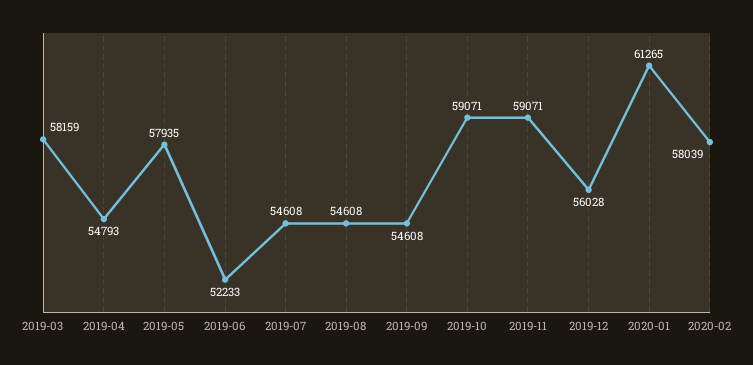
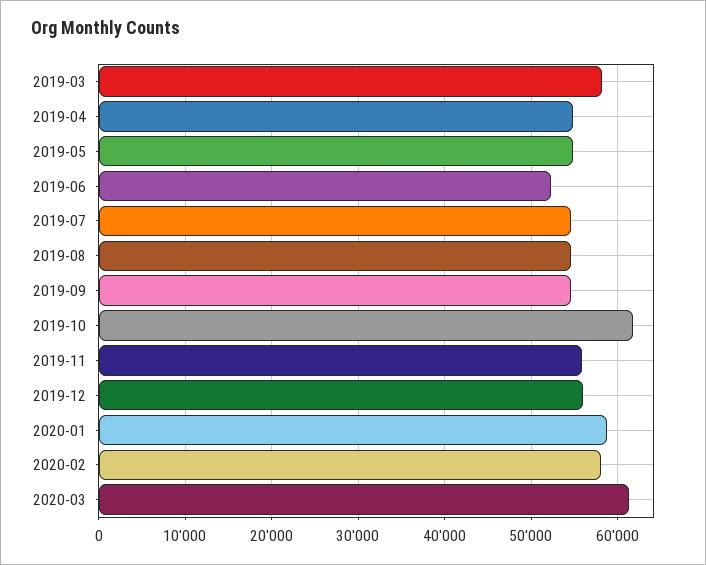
2019-05: 57935 -> 55000
2019-10: 59071 -> 62000
2019-11: 59071 -> 56000
2020-01: 61265 -> 59000
2020-03: none -> 61000

